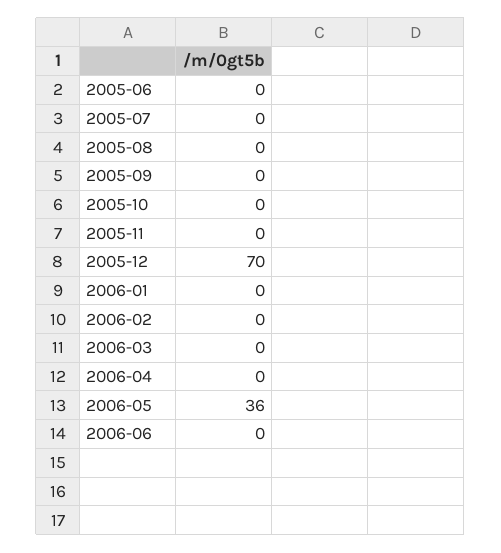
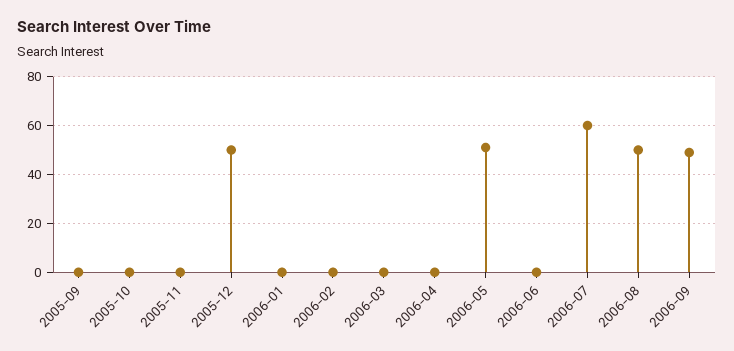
2005-06: 0 -> none
2005-07: 0 -> none
2005-08: 0 -> none
2005-12: 70 -> 50
2006-05: 36 -> 50
2006-07: none -> 60
2006-08: none -> 50
2006-09: none -> 50

